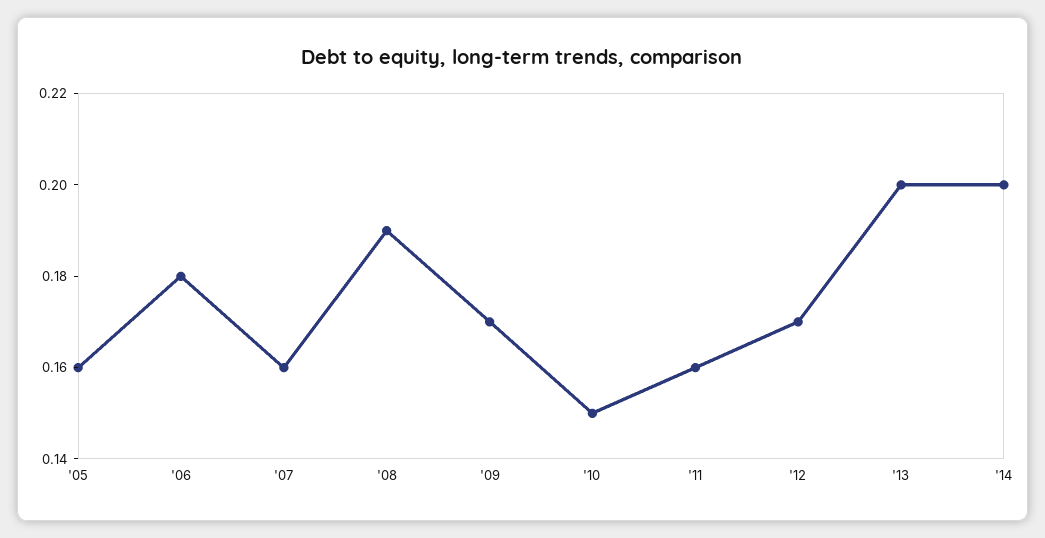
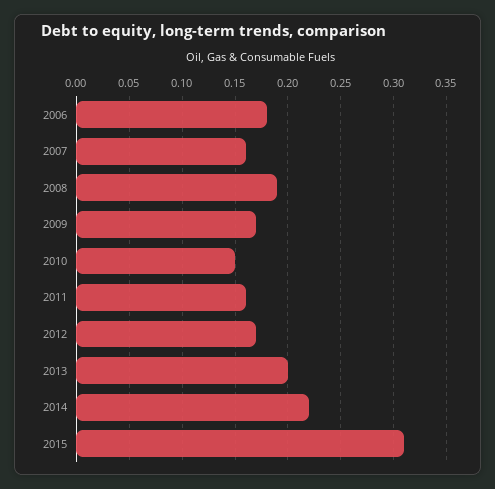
'05: 0.16 -> none
'14: 0.2 -> 0.22
2015: none -> 0.31

